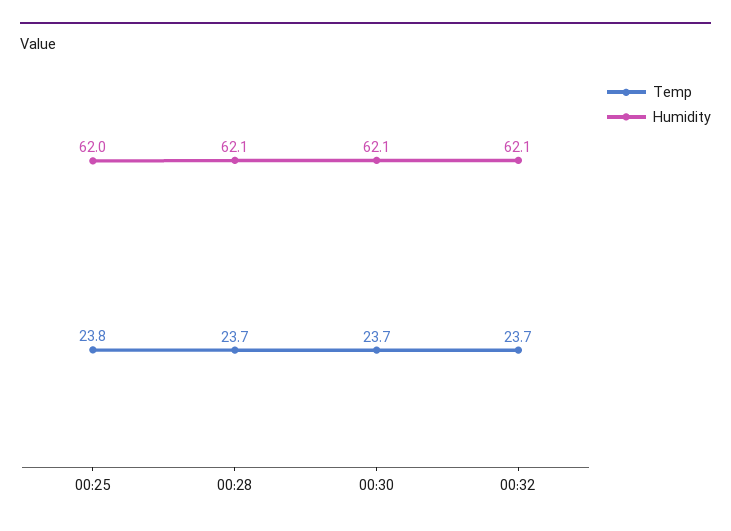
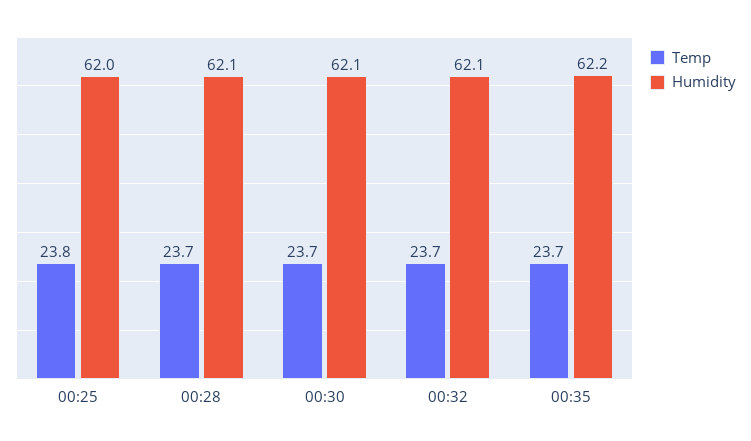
Temp, 00:35: none -> 23.7
Humidity, 00:35: none -> 62.2

